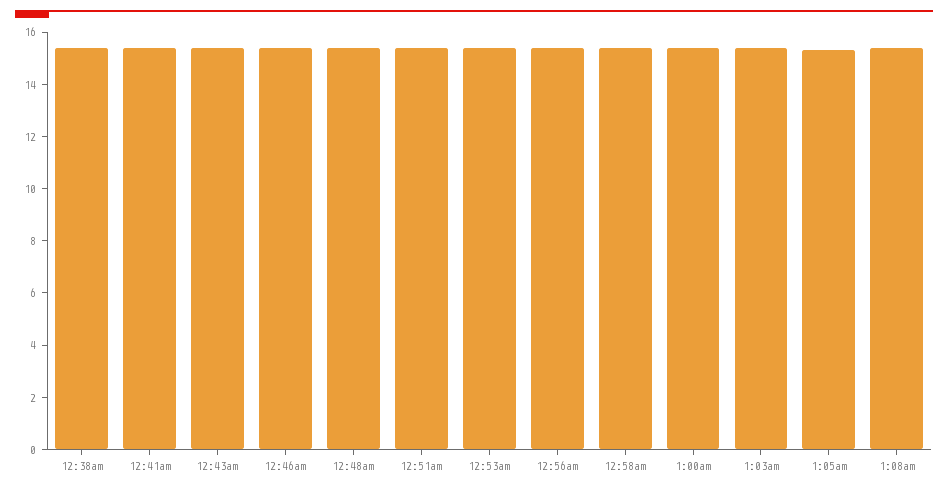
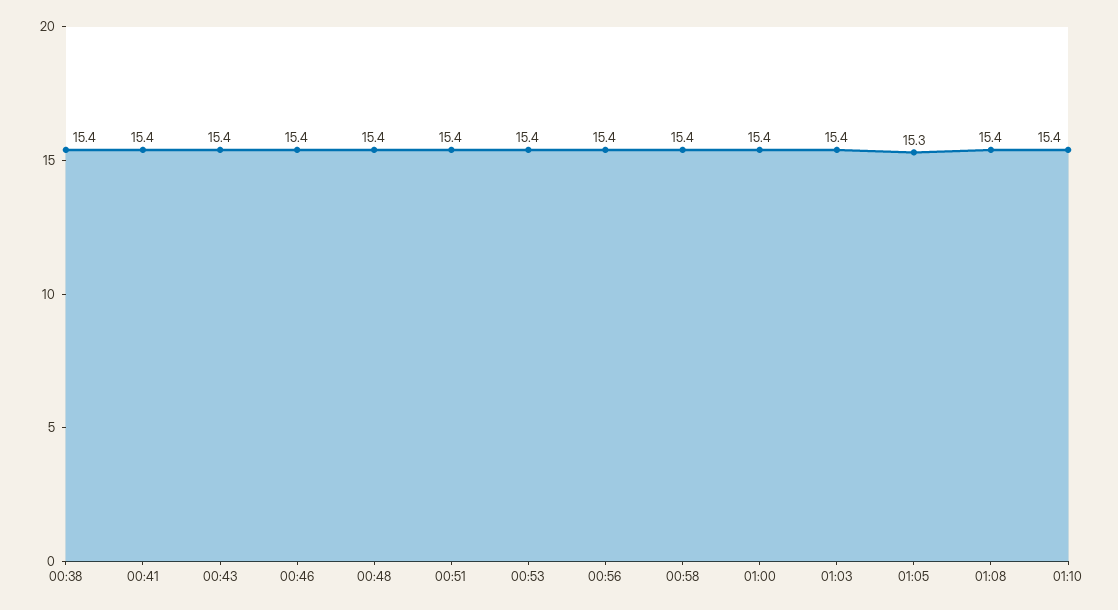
01:10: none -> 15.4

